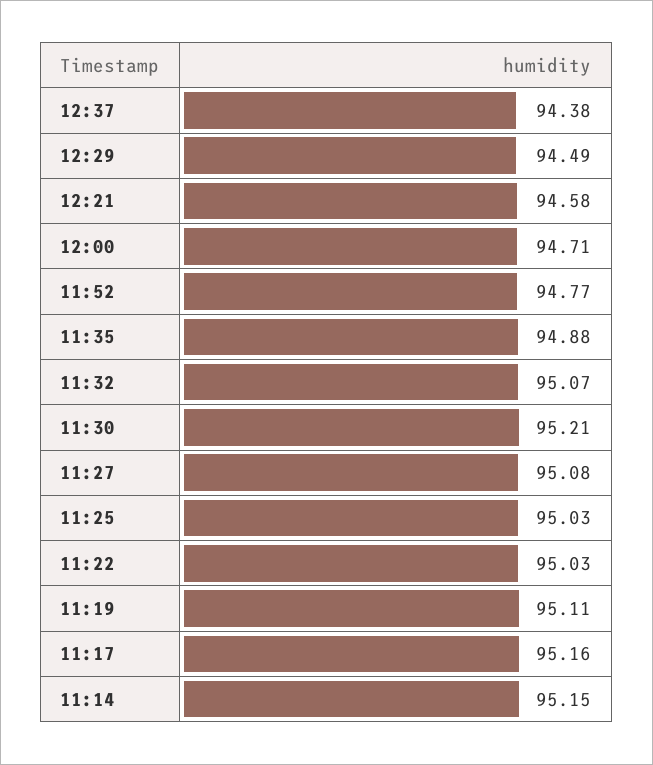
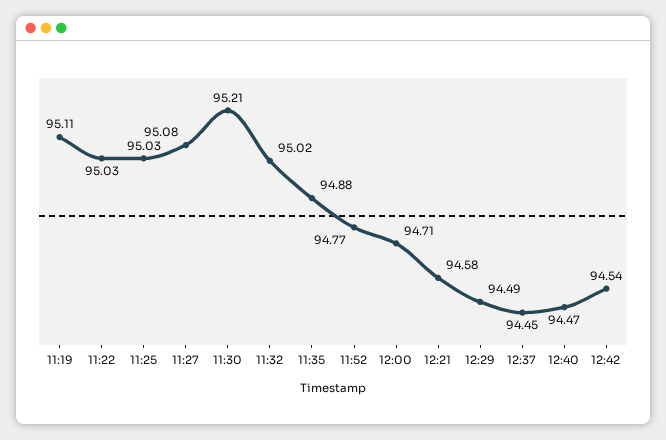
12:37: 94.38 -> 94.45
11:32: 95.07 -> 95.02
11:17: 95.16 -> none
11:14: 95.15 -> none
12:40: none -> 94.47
12:42: none -> 94.54

